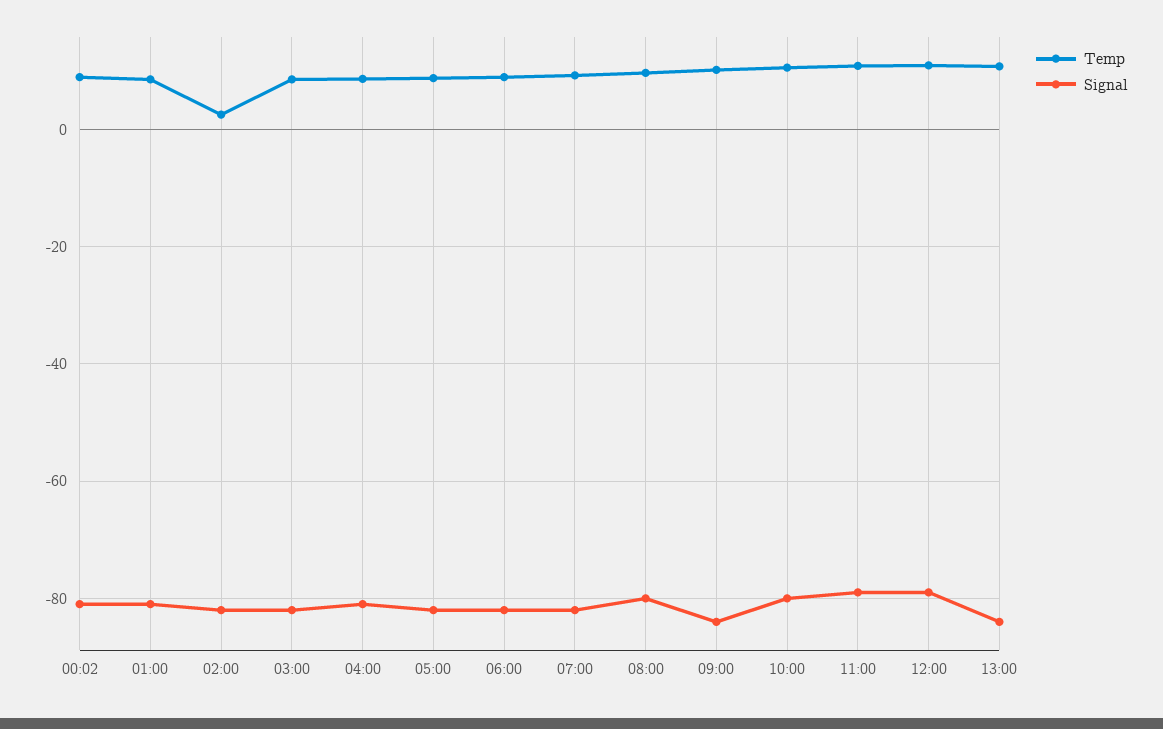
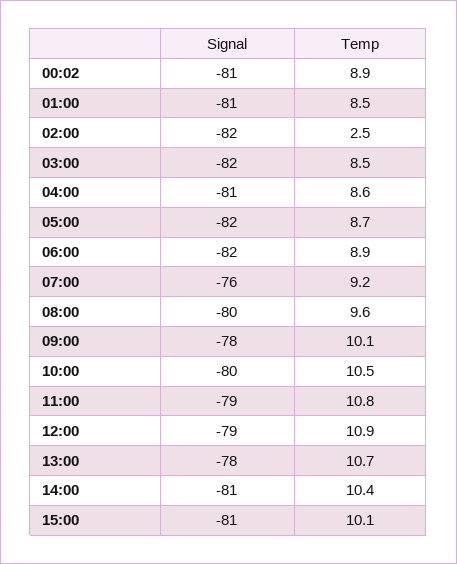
Signal, 07:00: -82 -> -76
Signal, 09:00: -84 -> -78
Signal, 13:00: -84 -> -78
Signal, 14:00: none -> -81
Temp, 14:00: none -> 10.4
Signal, 15:00: none -> -81
Temp, 15:00: none -> 10.1

